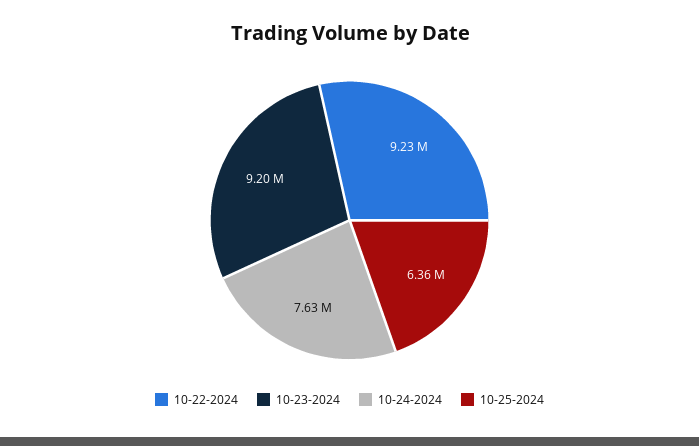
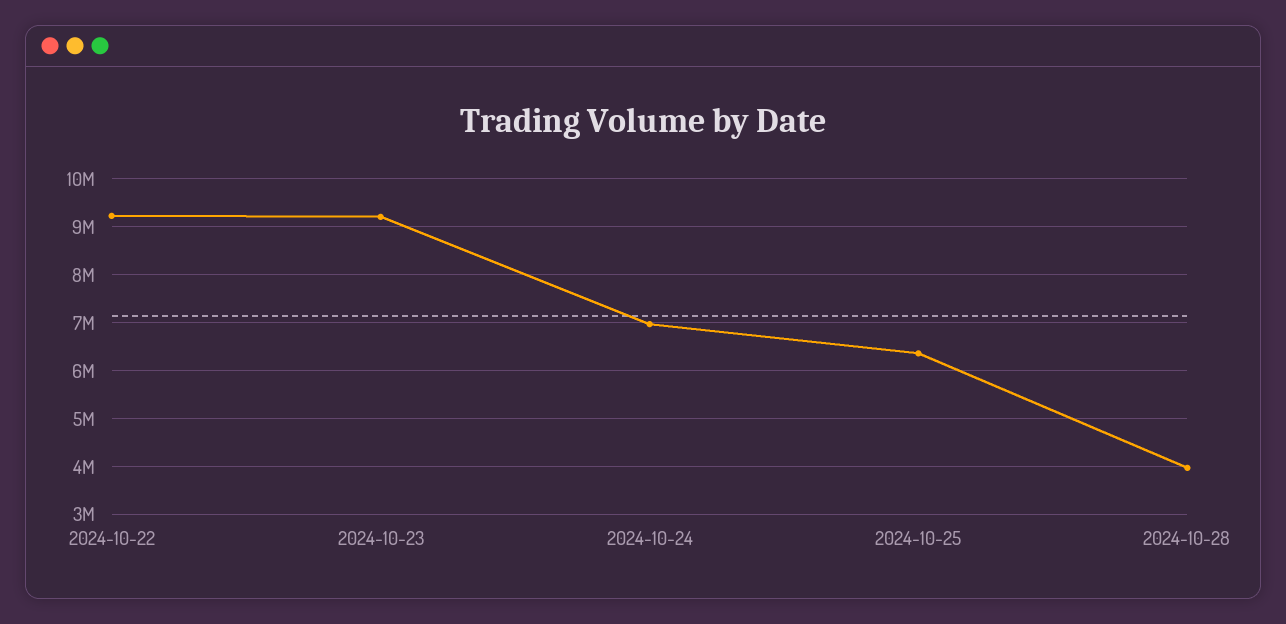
10-24-2024: 7630000 -> 7000000
2024-10-28: none -> 4000000

